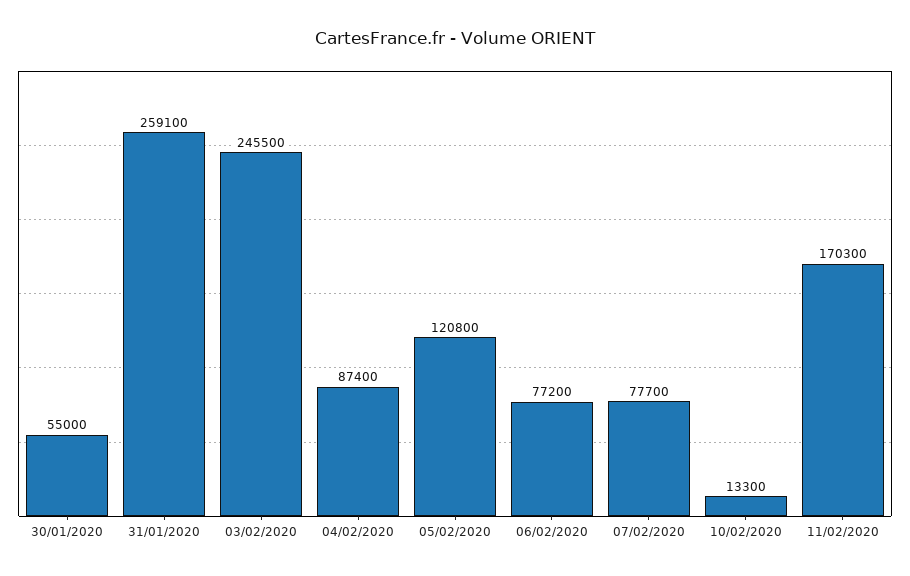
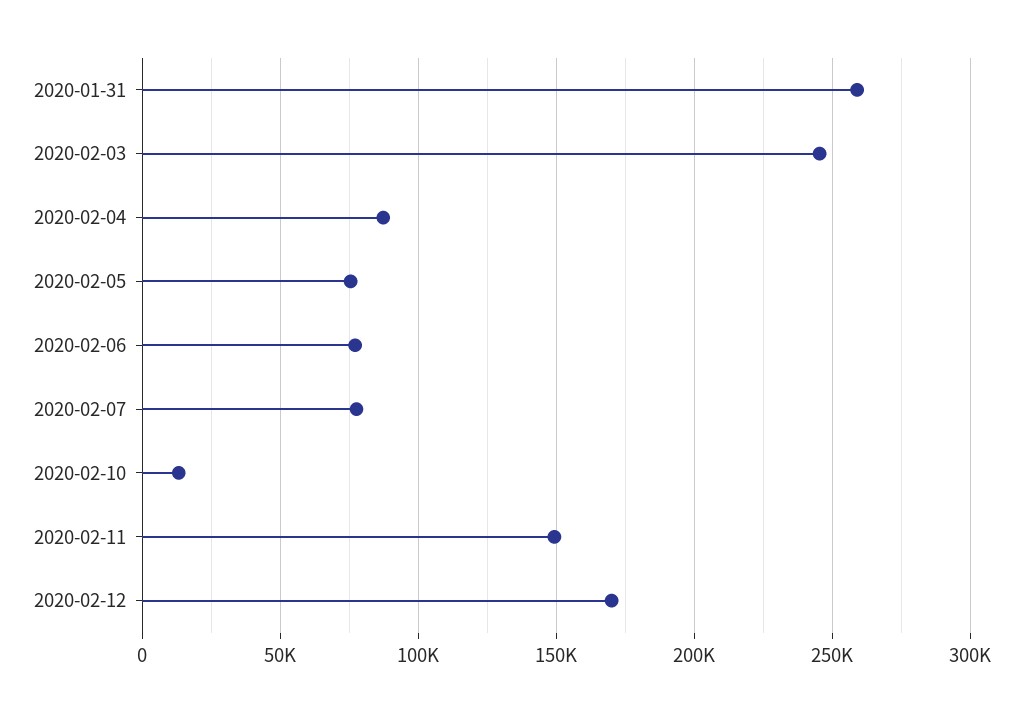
30/01/2020: 55000 -> none
05/02/2020: 120800 -> 75000
11/02/2020: 170300 -> 150000
2020-02-12: none -> 170000

